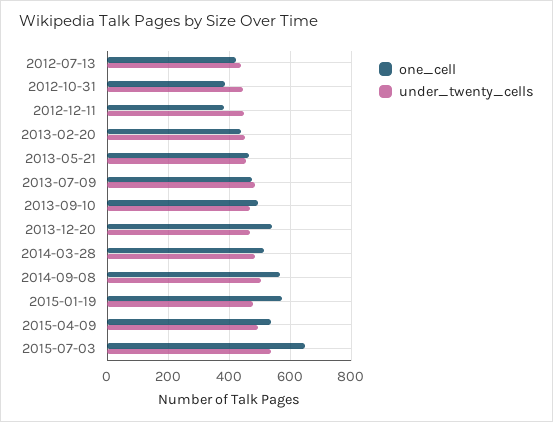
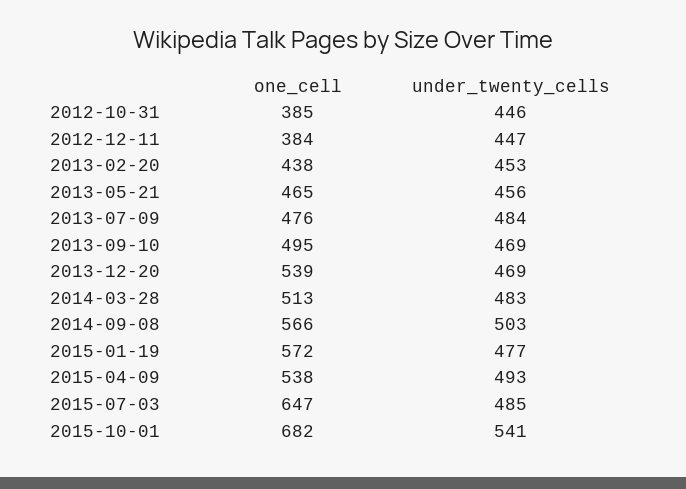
one_cell, 2012-07-13: 420 -> none
under_twenty_cells, 2012-07-13: 440 -> none
under_twenty_cells, 2015-07-03: 540 -> 485
one_cell, 2015-10-01: none -> 682
under_twenty_cells, 2015-10-01: none -> 541

